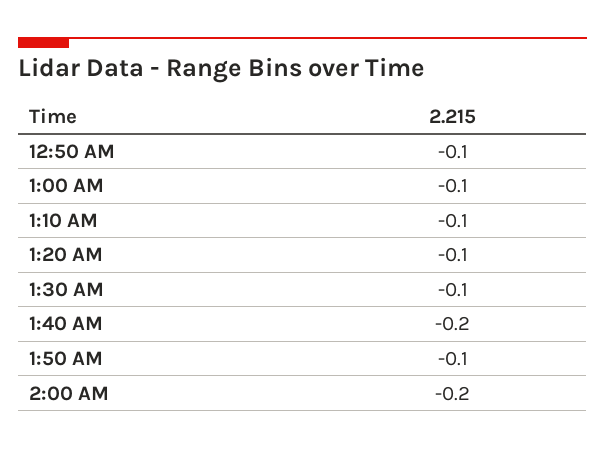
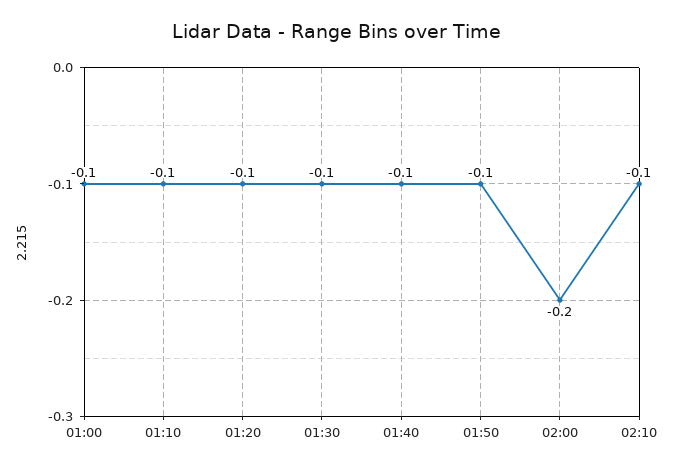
12:50 AM: -0.1 -> none
1:40 AM: -0.2 -> -0.1
02:10: none -> -0.1

